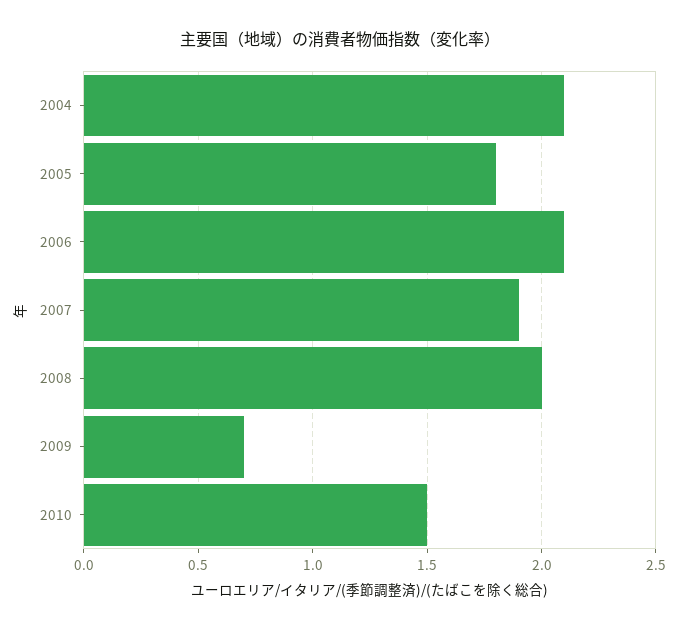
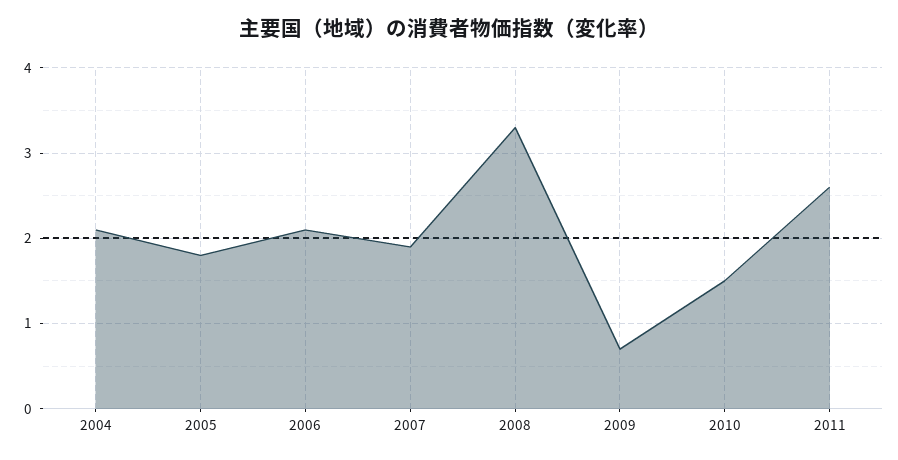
2008: 2 -> 3.3
2011: none -> 2.6

